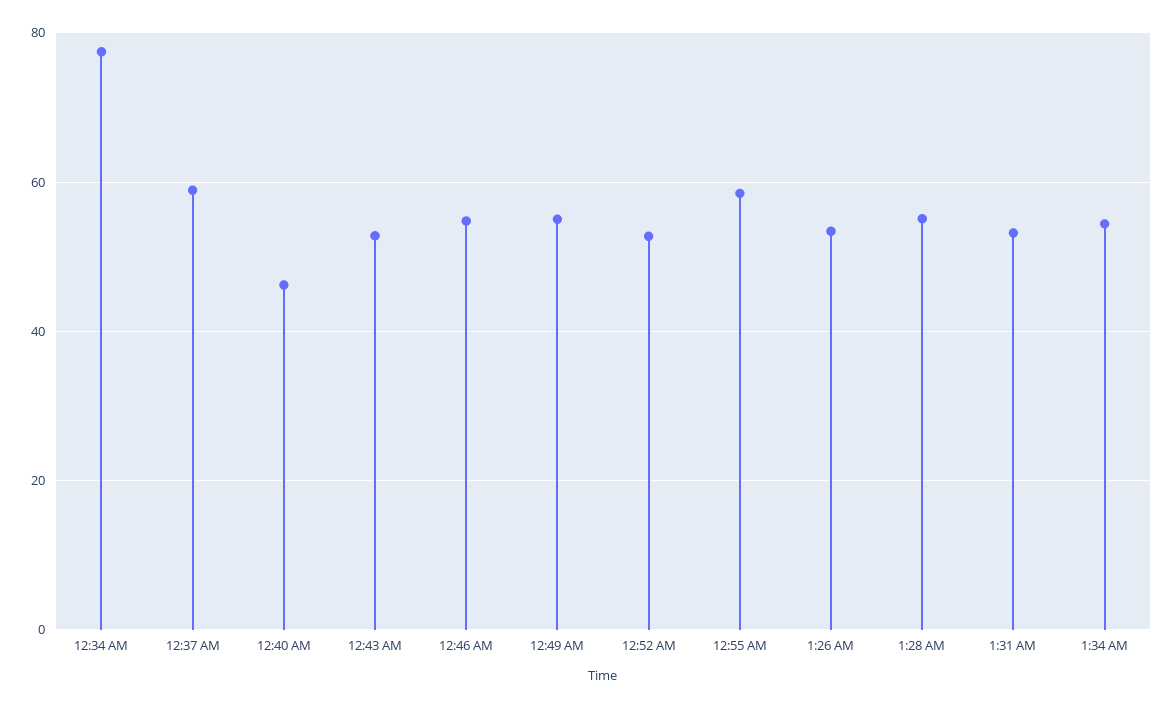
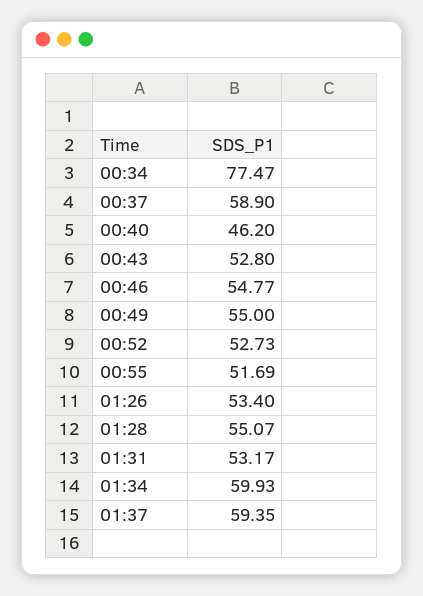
12:55 AM: 58 -> 51.69
1:34 AM: 54 -> 59.93
01:37: none -> 59.35

